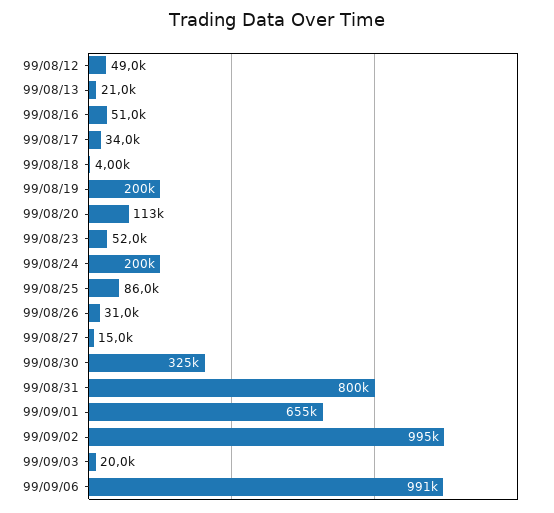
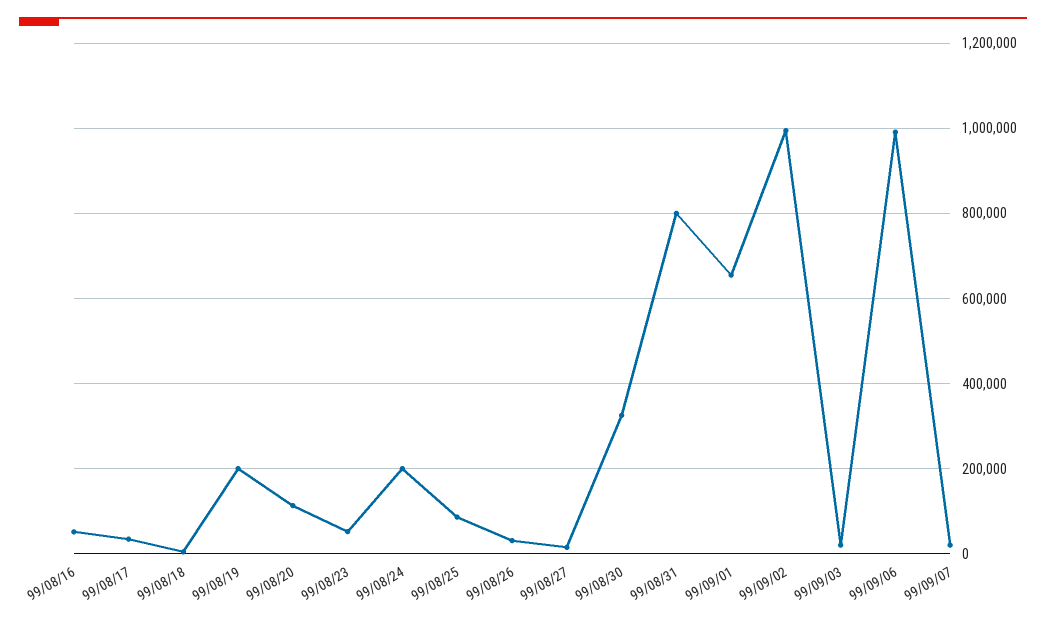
99/08/12: 49000 -> none
99/08/13: 21000 -> none
99/09/07: none -> 20000

